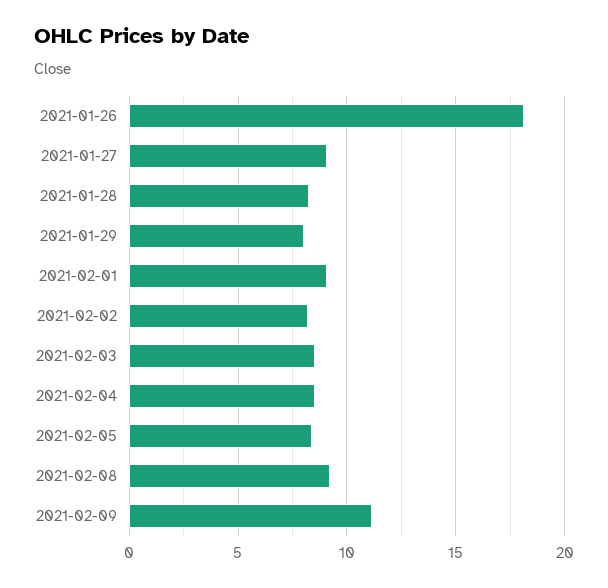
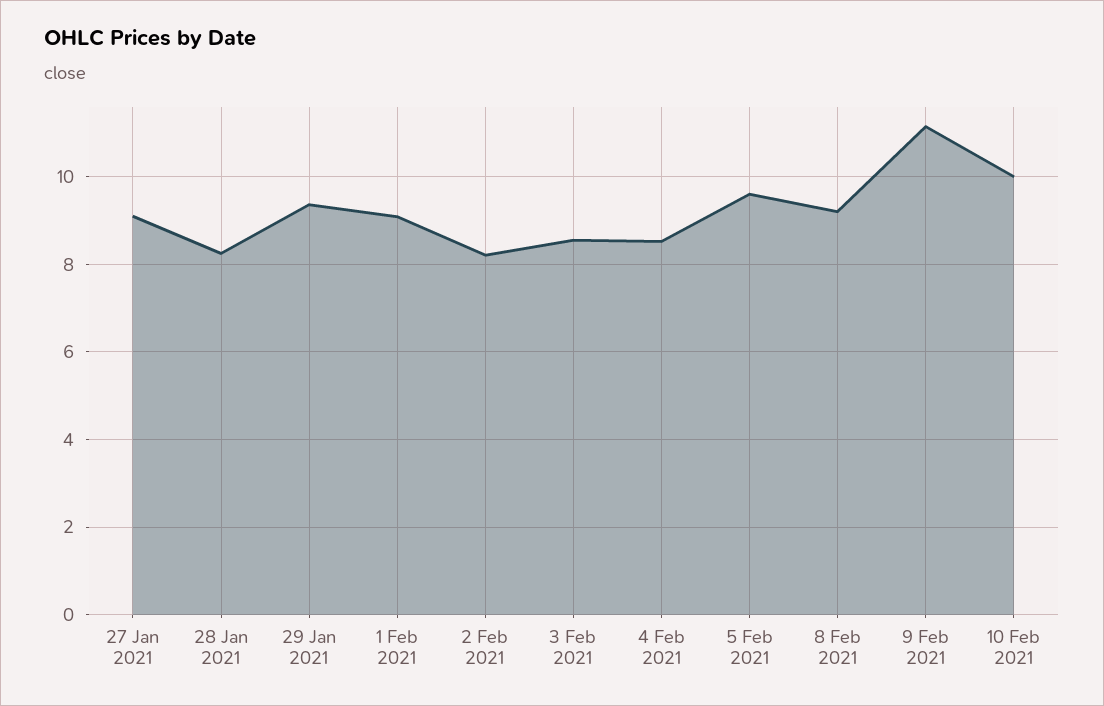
2021-01-26: 18 -> none
2021-01-29: 8 -> 9.4
2021-02-05: 8.5 -> 9.6
10 Feb 2021: none -> 10

